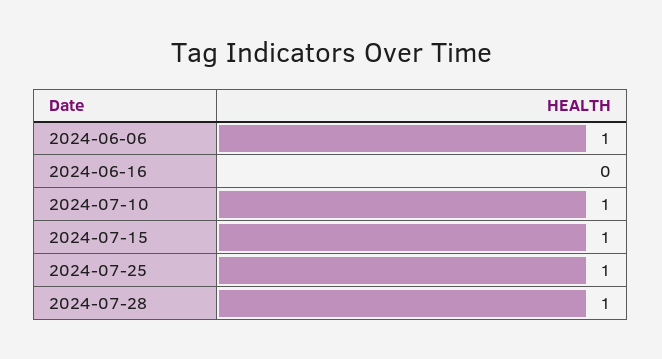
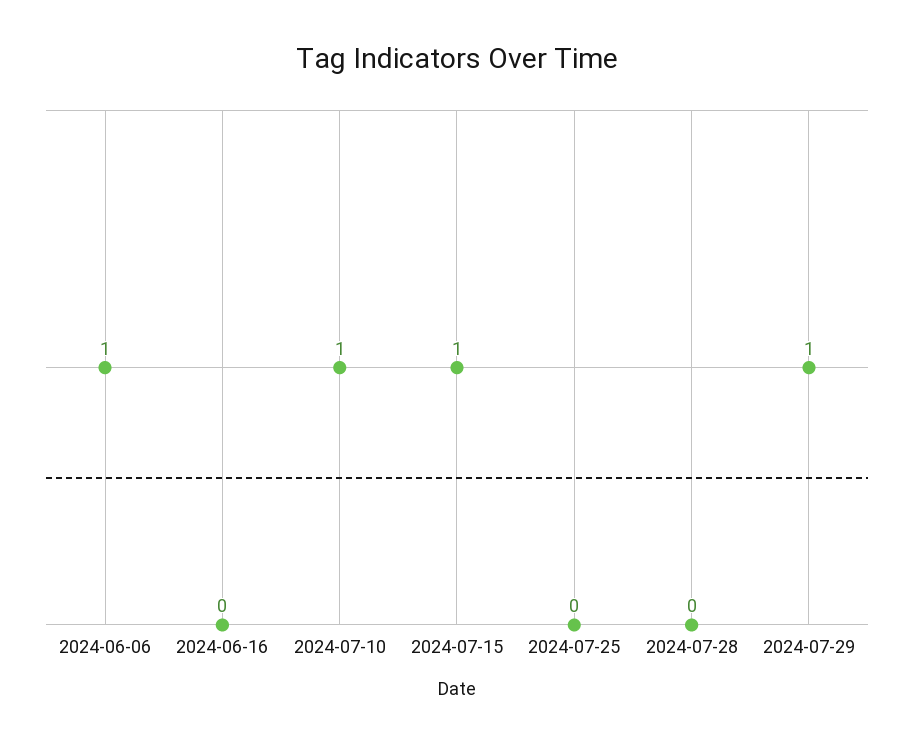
2024-07-25: 1 -> 0
2024-07-28: 1 -> 0
2024-07-29: none -> 1

